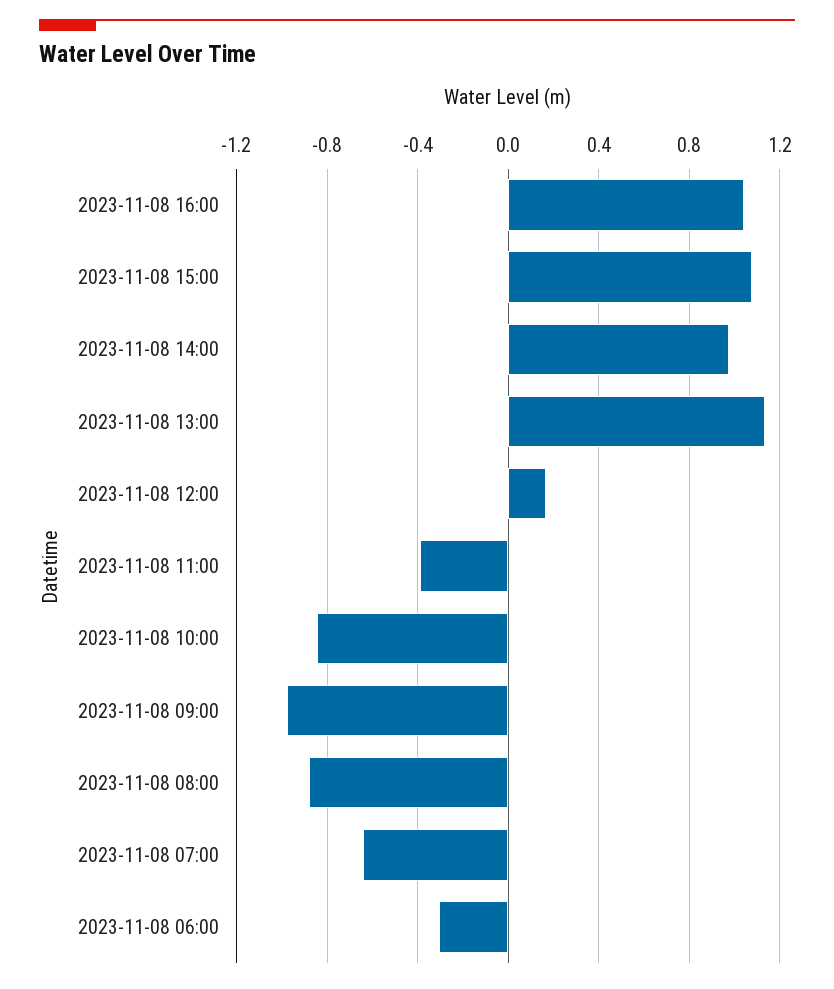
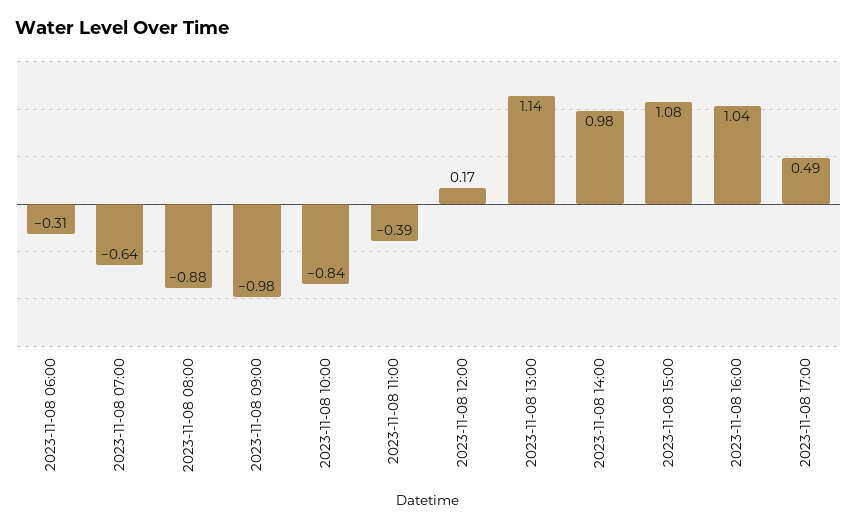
2023-11-08 17:00: none -> 0.49

